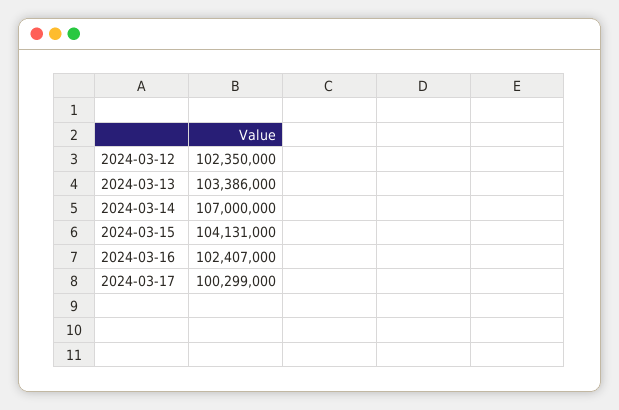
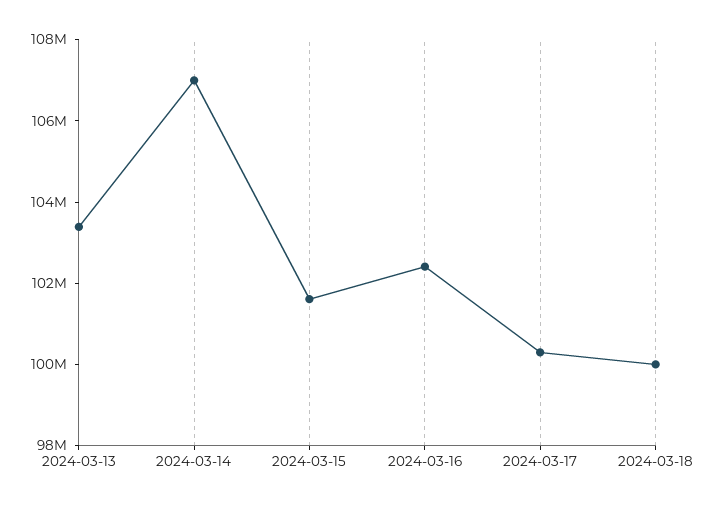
2024-03-12: 102350000 -> none
2024-03-15: 104131000 -> 101500000
2024-03-18: none -> 100000000

